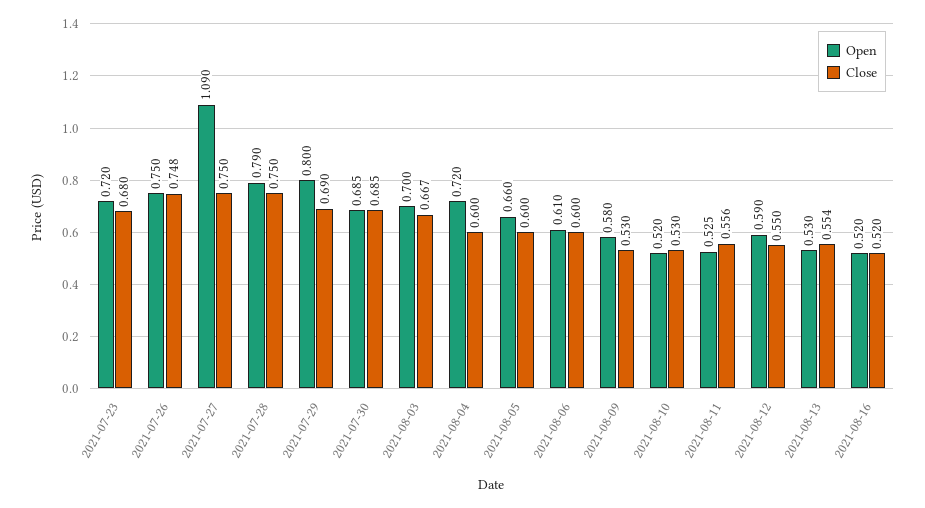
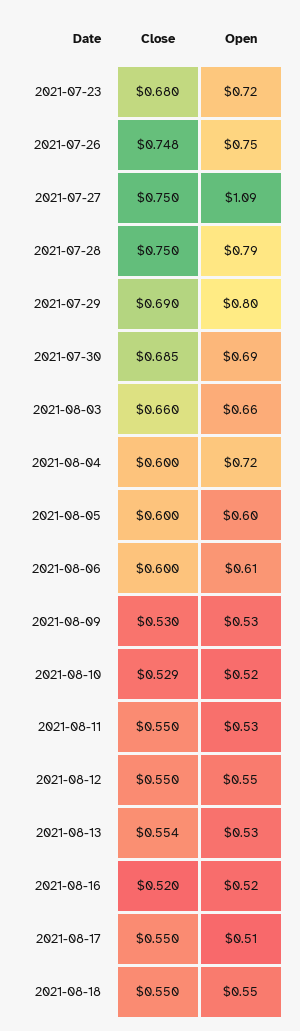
Open, 2021-08-03: 0.7 -> 0.66
Close, 2021-08-03: 0.667 -> 0.66
Open, 2021-08-05: 0.66 -> 0.6
Open, 2021-08-09: 0.58 -> 0.53
Close, 2021-08-10: 0.53 -> 0.529
Close, 2021-08-11: 0.556 -> 0.55
Open, 2021-08-12: 0.59 -> 0.55
Close, 2021-08-17: none -> 0.55
Open, 2021-08-17: none -> 0.51
Close, 2021-08-18: none -> 0.55
Open, 2021-08-18: none -> 0.55

